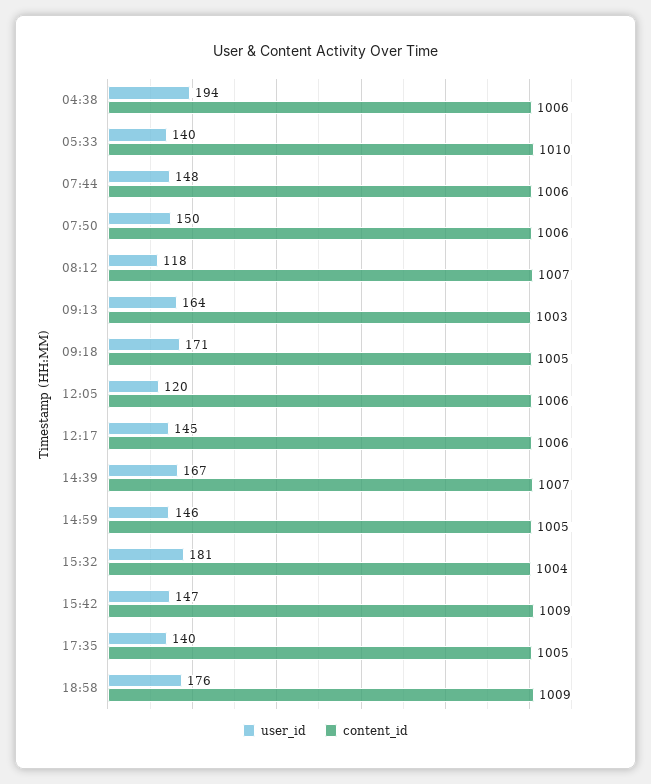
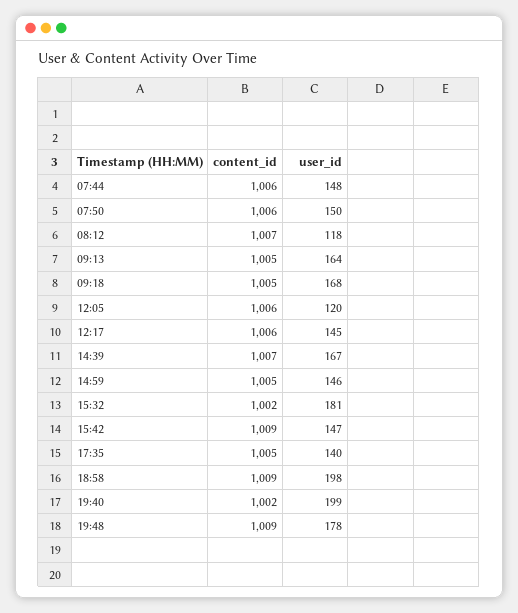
user_id, 04:38: 194 -> none
content_id, 04:38: 1006 -> none
user_id, 05:33: 140 -> none
content_id, 05:33: 1010 -> none
content_id, 09:13: 1003 -> 1005
user_id, 09:18: 171 -> 168
content_id, 15:32: 1004 -> 1002
user_id, 18:58: 176 -> 198
content_id, 19:40: none -> 1002
user_id, 19:40: none -> 199
content_id, 19:48: none -> 1009
user_id, 19:48: none -> 178

